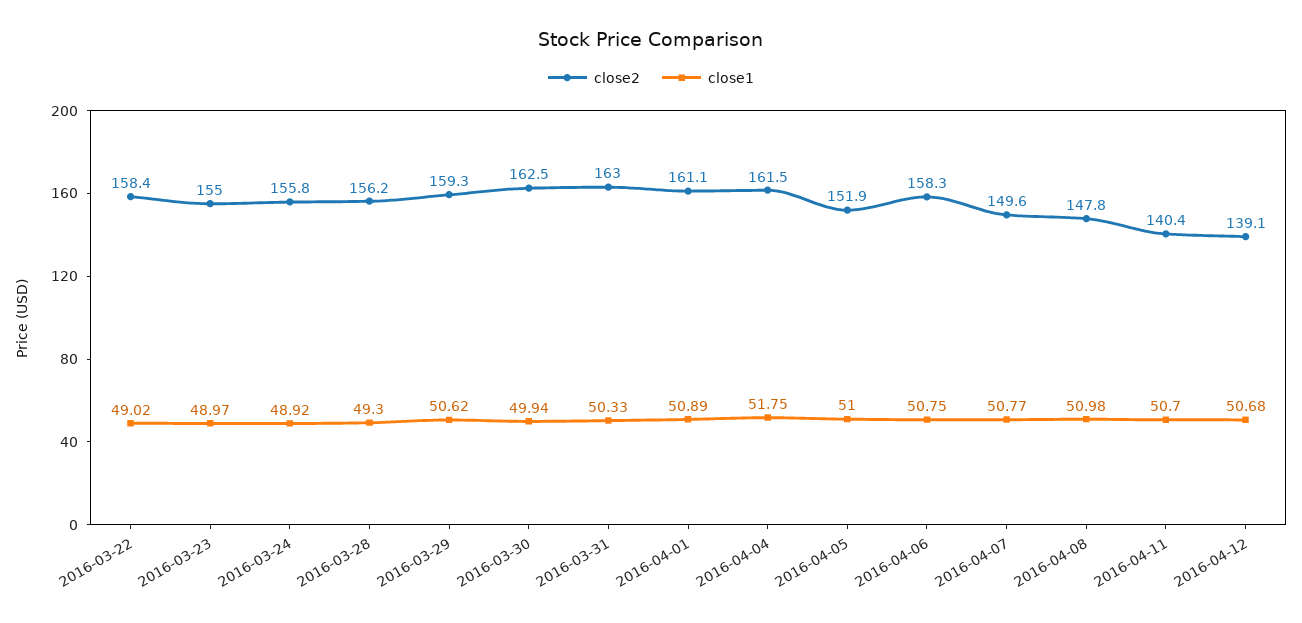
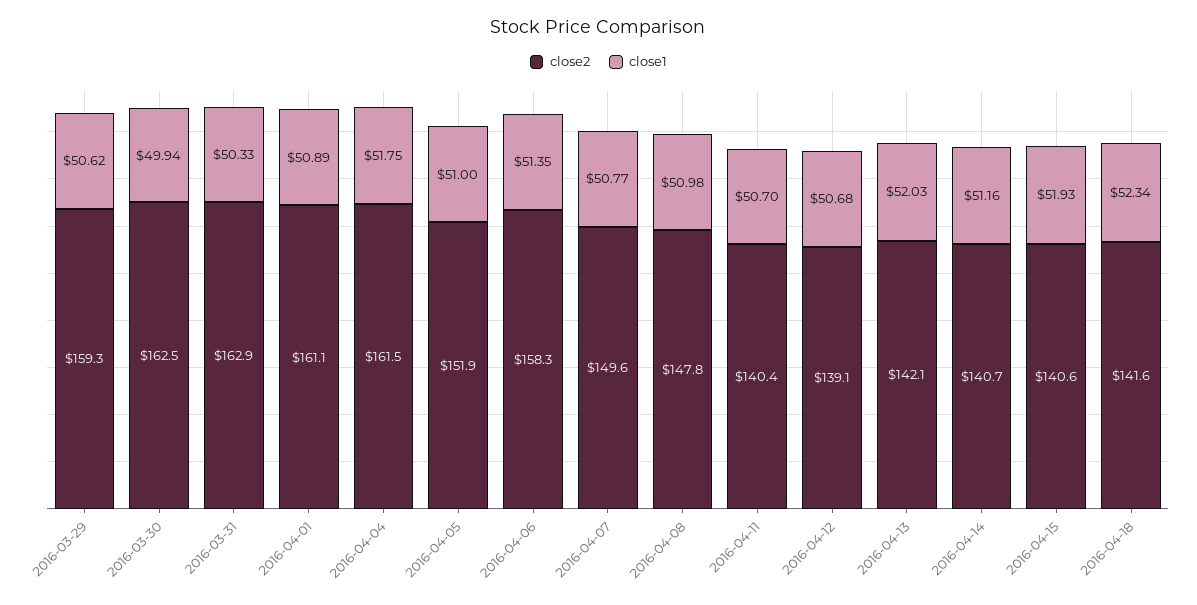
close2, 2016-03-22: 158.4 -> none
close1, 2016-03-22: 49.02 -> none
close2, 2016-03-23: 155 -> none
close1, 2016-03-23: 48.97 -> none
close2, 2016-03-24: 155.8 -> none
close1, 2016-03-24: 48.92 -> none
close2, 2016-03-28: 156.2 -> none
close1, 2016-03-28: 49.3 -> none
close2, 2016-03-31: 163 -> 162.9
close1, 2016-04-06: 50.75 -> 51.35
close2, 2016-04-13: none -> 142.1
close1, 2016-04-13: none -> 52.03
close2, 2016-04-14: none -> 140.7
close1, 2016-04-14: none -> 51.16
close2, 2016-04-15: none -> 140.6
close1, 2016-04-15: none -> 51.93
close2, 2016-04-18: none -> 141.6
close1, 2016-04-18: none -> 52.34

